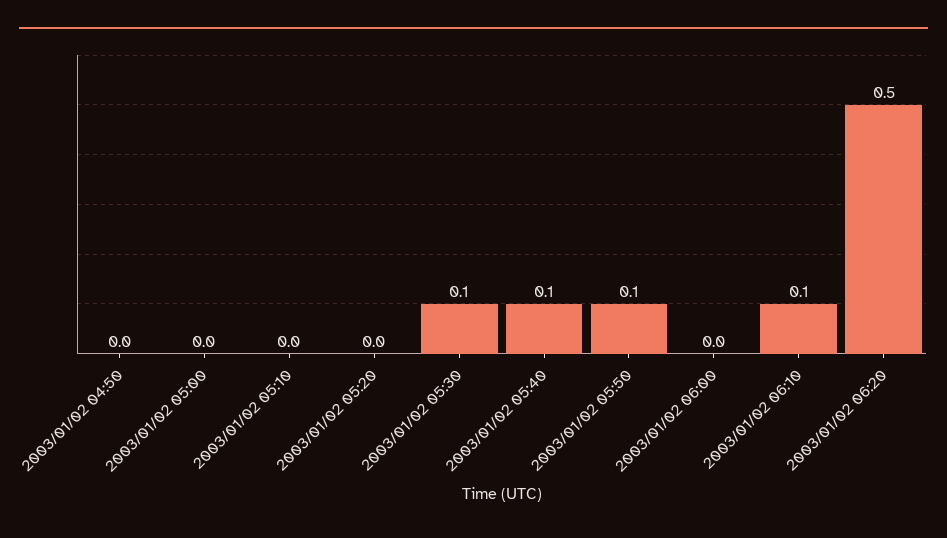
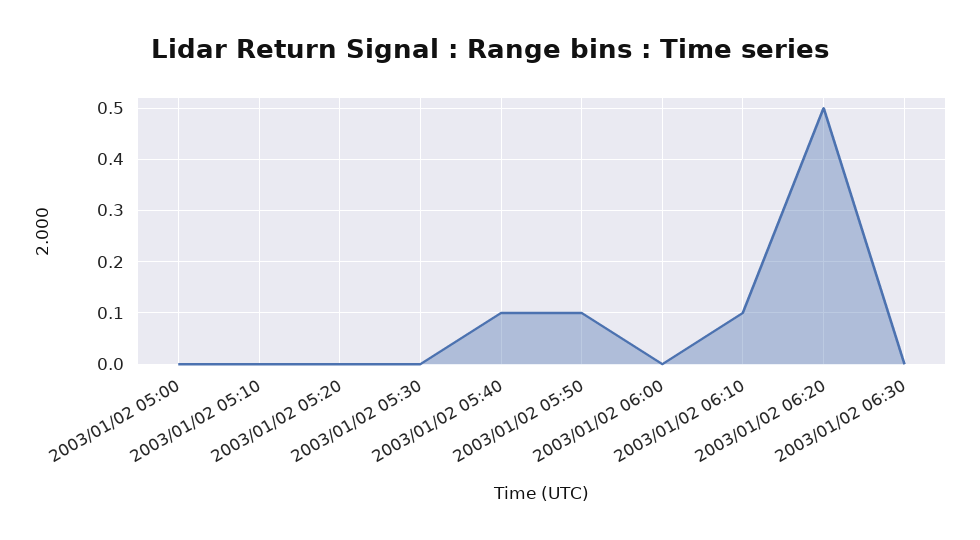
2003/01/02 04:50: 0 -> none
2003/01/02 05:30: 0.1 -> 0
2003/01/02 06:30: none -> 0

